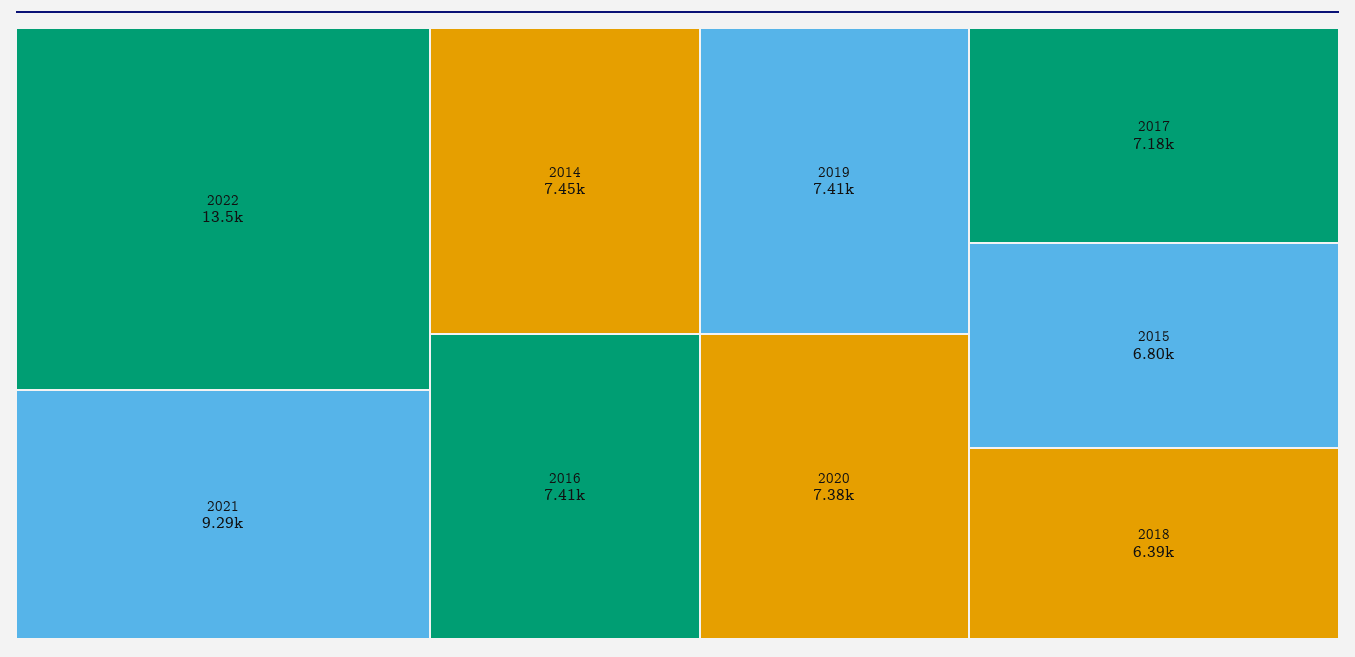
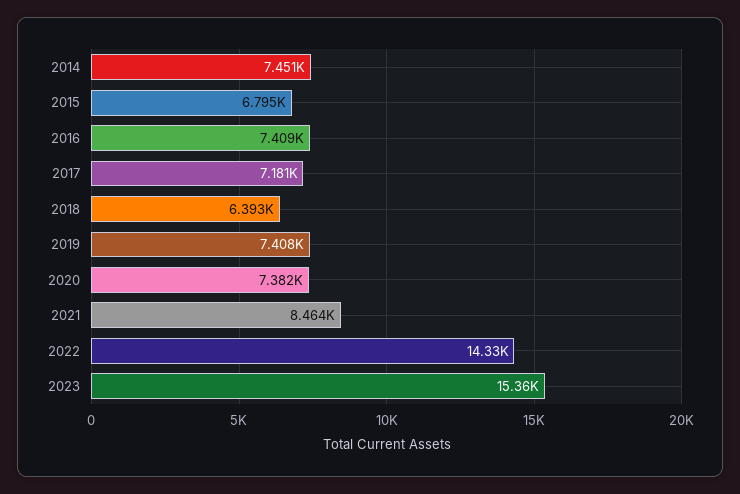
2022: 13500 -> 14330
2021: 9290 -> 8464
2023: none -> 15360

